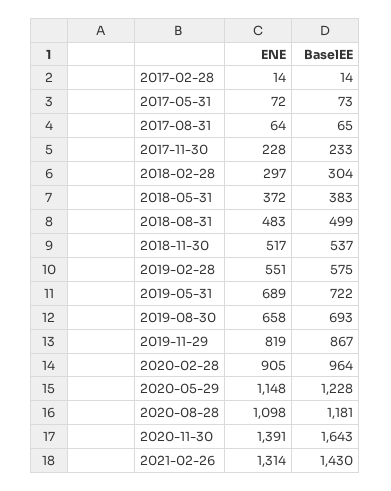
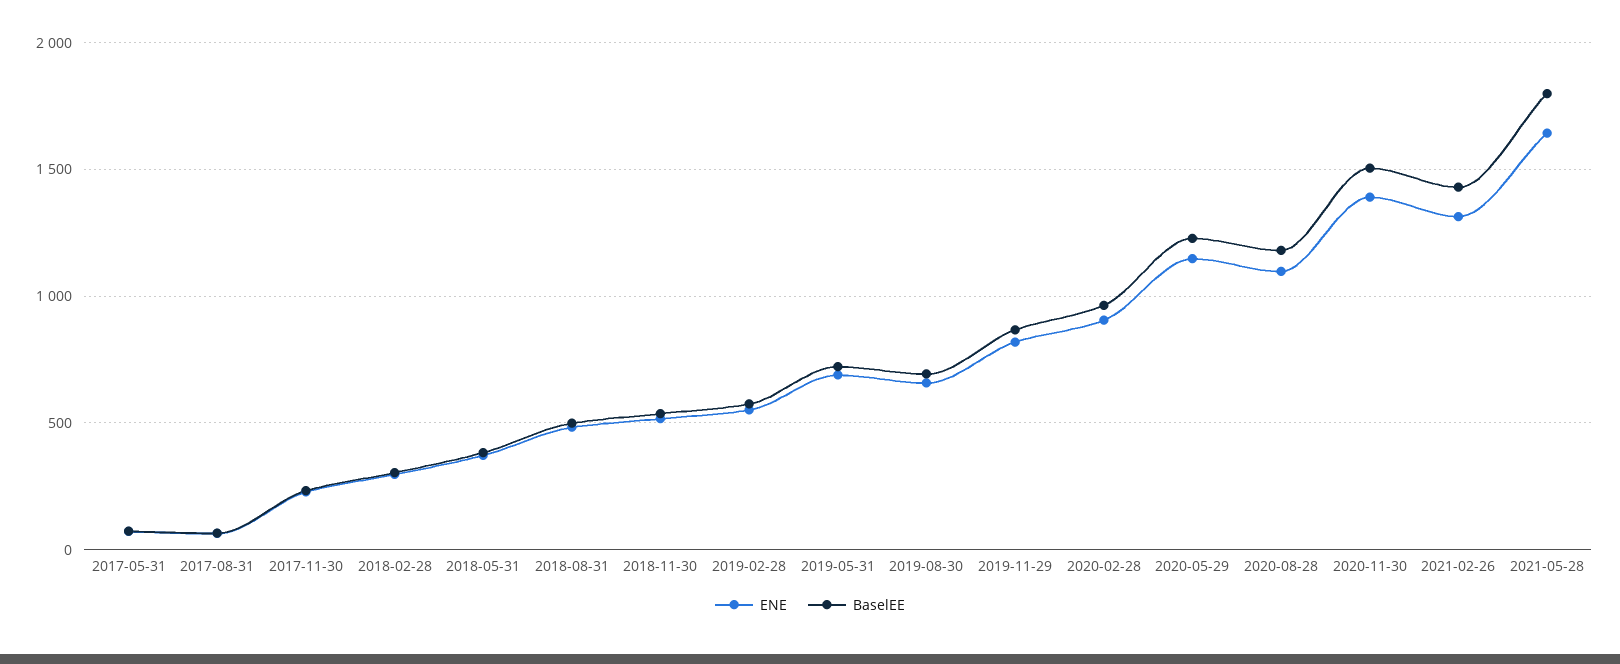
ENE, 2017-02-28: 14 -> none
BaselEE, 2017-02-28: 14 -> none
BaselEE, 2020-11-30: 1643 -> 1500
ENE, 2021-05-28: none -> 1650
BaselEE, 2021-05-28: none -> 1800

